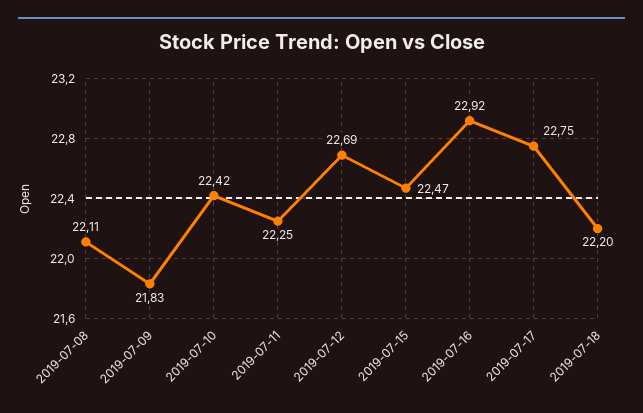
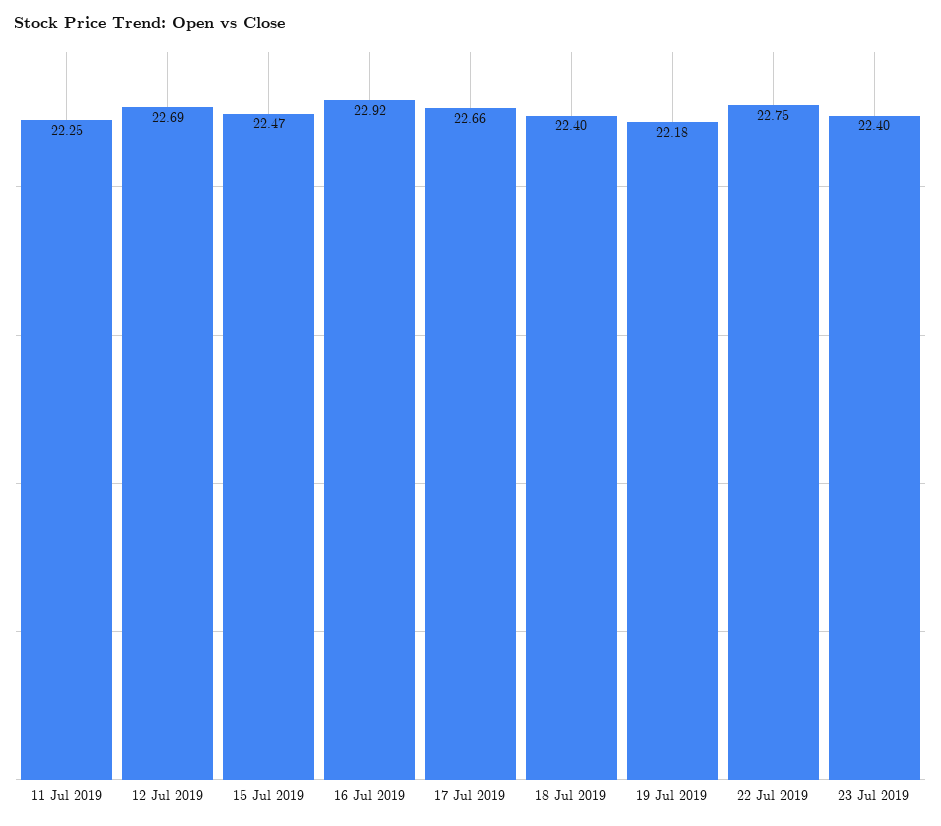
2019-07-08: 22.11 -> none
2019-07-09: 21.83 -> none
2019-07-10: 22.42 -> none
2019-07-17: 22.75 -> 22.66
2019-07-18: 22.2 -> 22.4
19 Jul 2019: none -> 22.18
22 Jul 2019: none -> 22.75
23 Jul 2019: none -> 22.4

